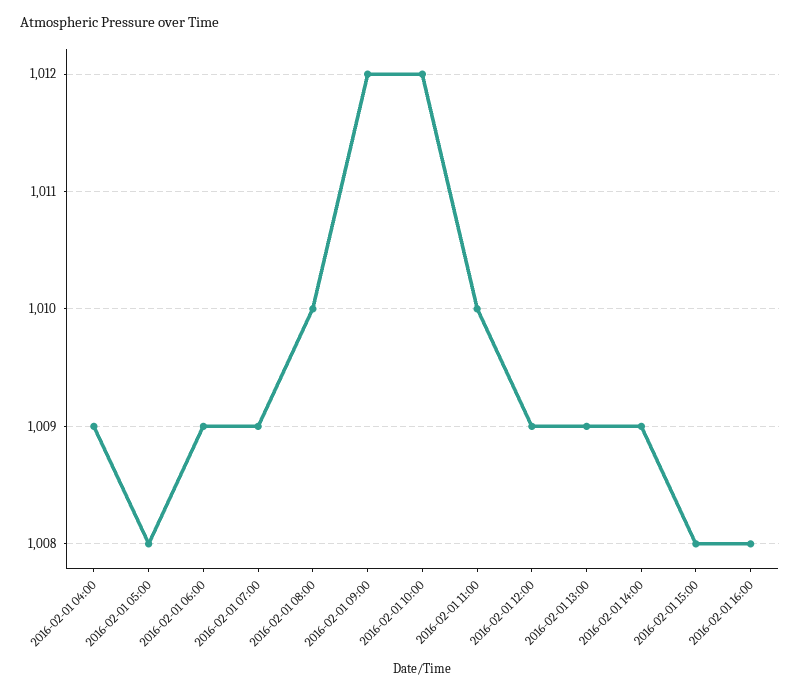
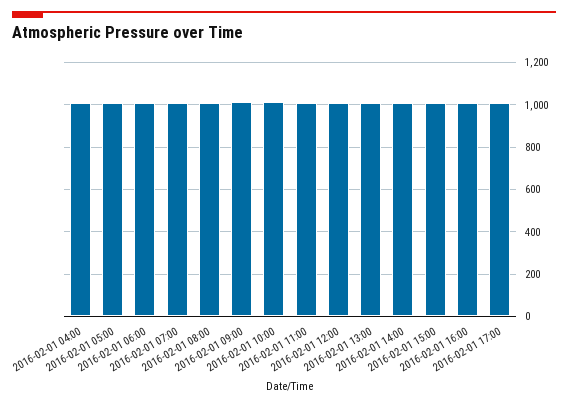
2016-02-01 17:00: none -> 1000

